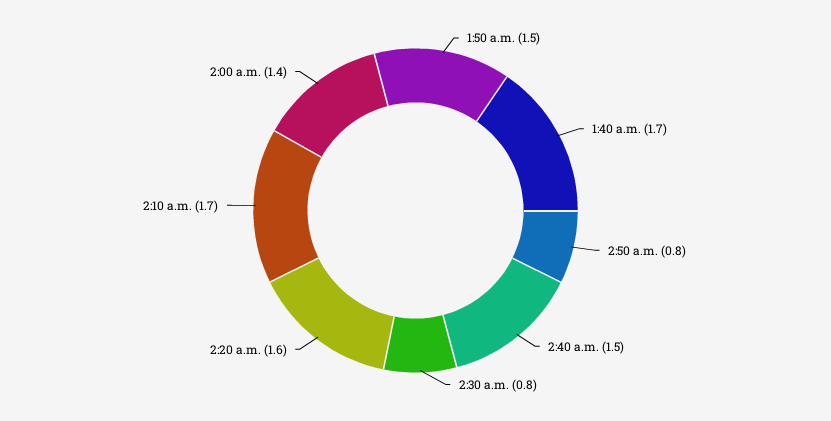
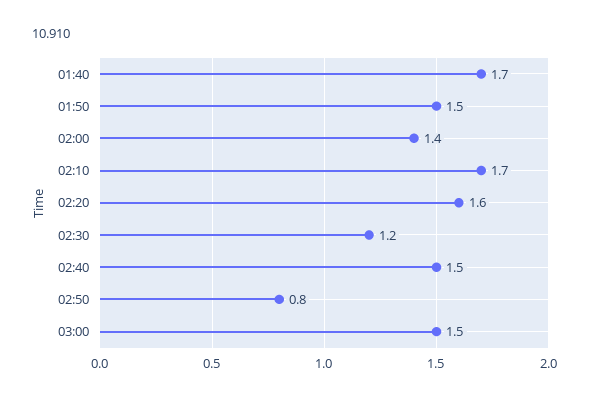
2:30 a.m.: 0.8 -> 1.2
03:00: none -> 1.5

